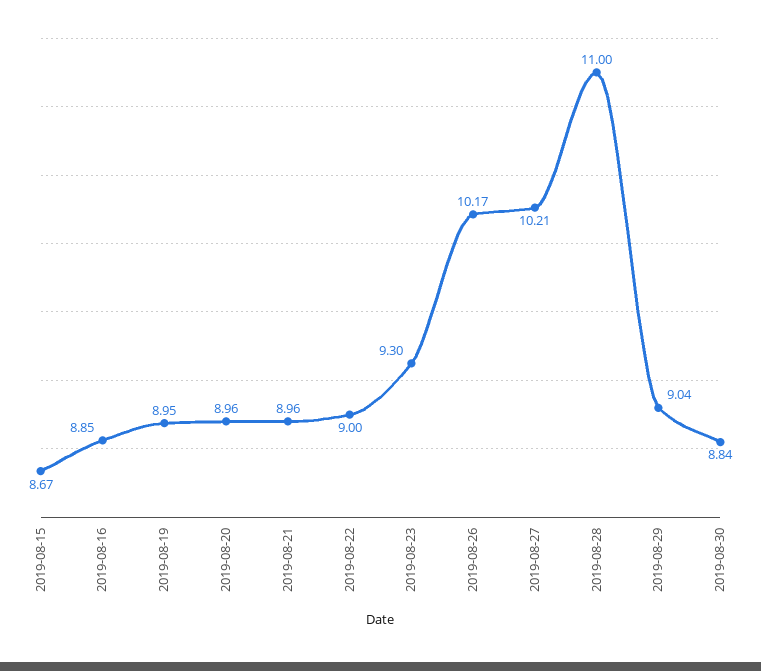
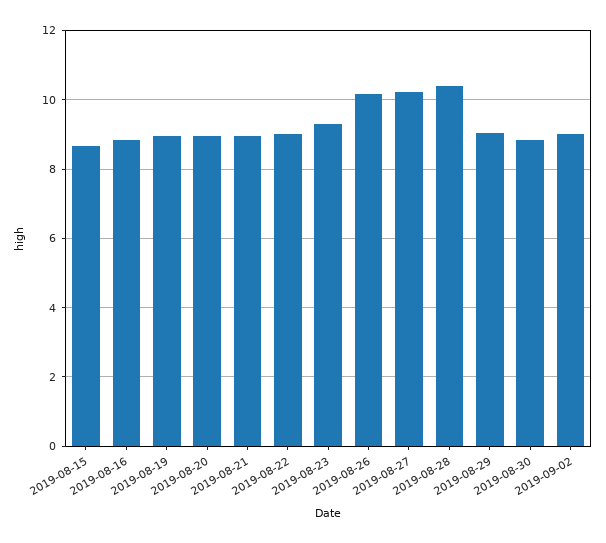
2019-08-28: 11 -> 10.4
2019-09-02: none -> 9

